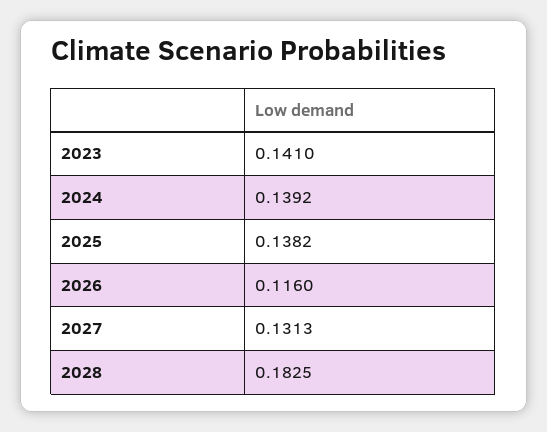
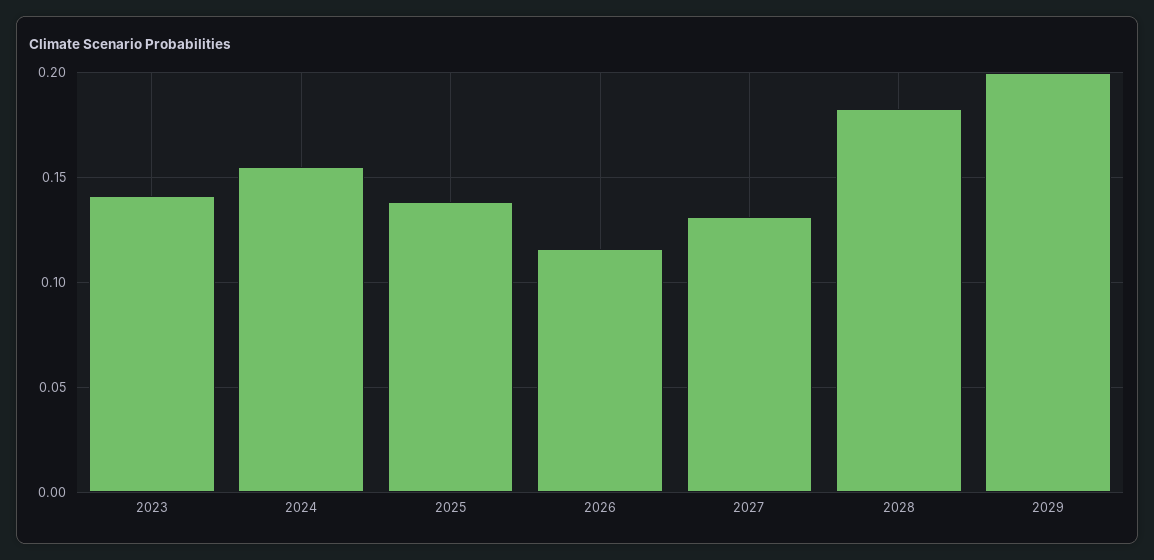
2024: 0.1392 -> 0.155
2029: none -> 0.2

